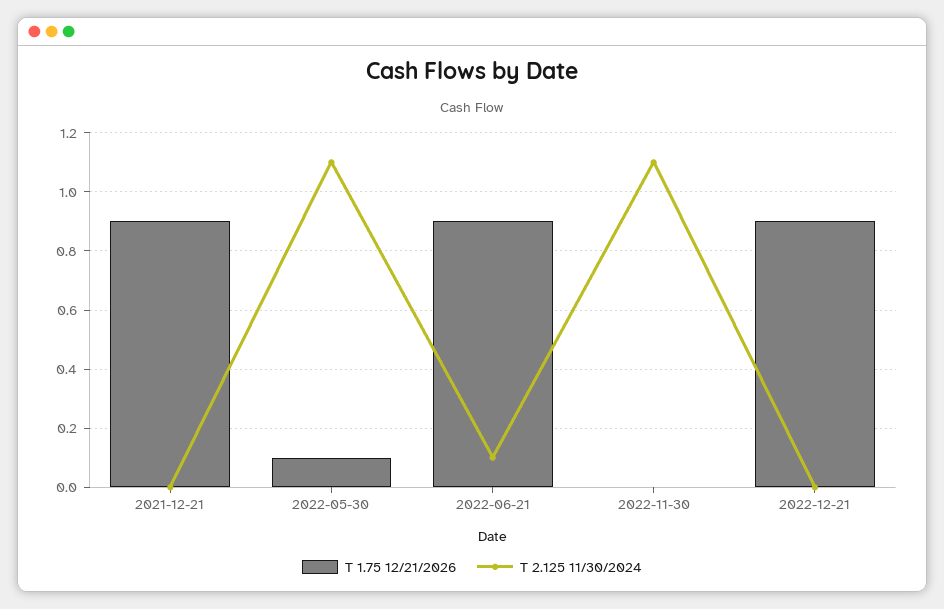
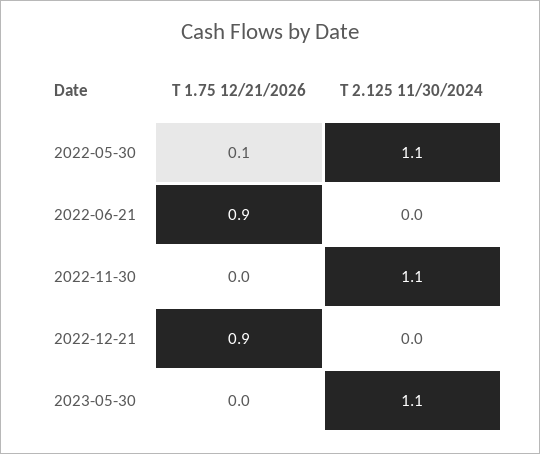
T 1.75 12/21/2026, 2021-12-21: 0.9 -> none
T 2.125 11/30/2024, 2021-12-21: 0 -> none
T 2.125 11/30/2024, 2022-06-21: 0.1 -> 0
T 1.75 12/21/2026, 2023-05-30: none -> 0
T 2.125 11/30/2024, 2023-05-30: none -> 1.1

